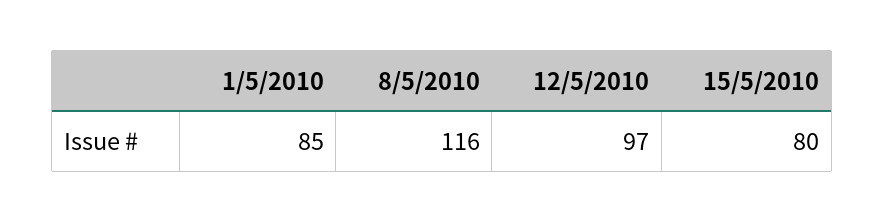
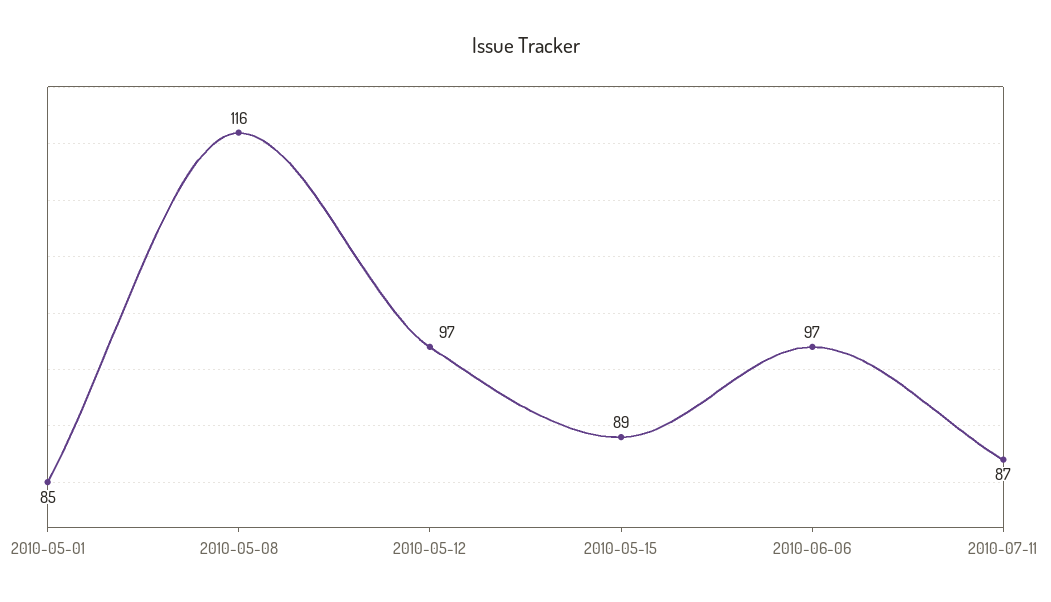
15/5/2010: 80 -> 89
2010-06-06: none -> 97
2010-07-11: none -> 87

